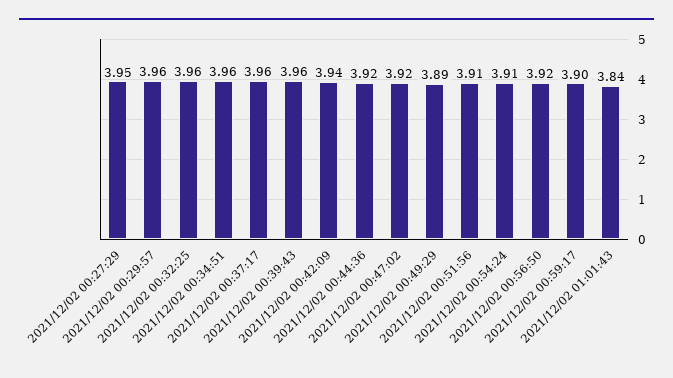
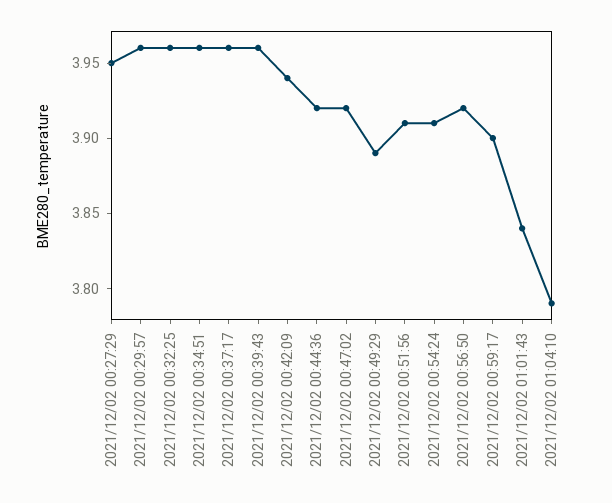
2021/12/02 01:04:10: none -> 3.79

